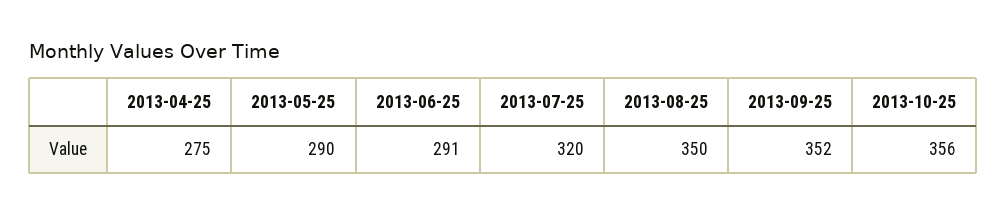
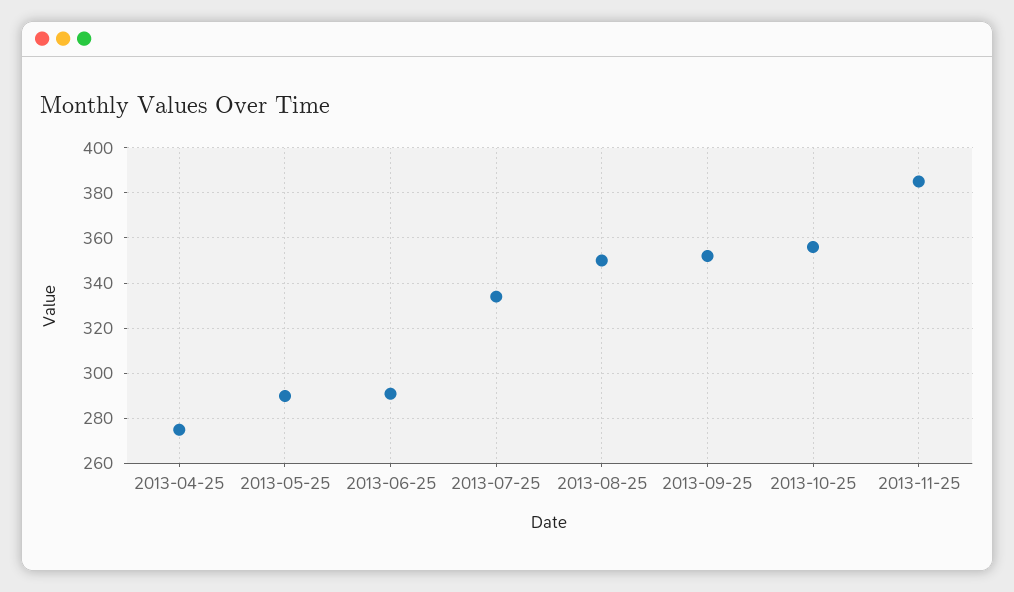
2013-07-25: 320 -> 335
2013-11-25: none -> 385

